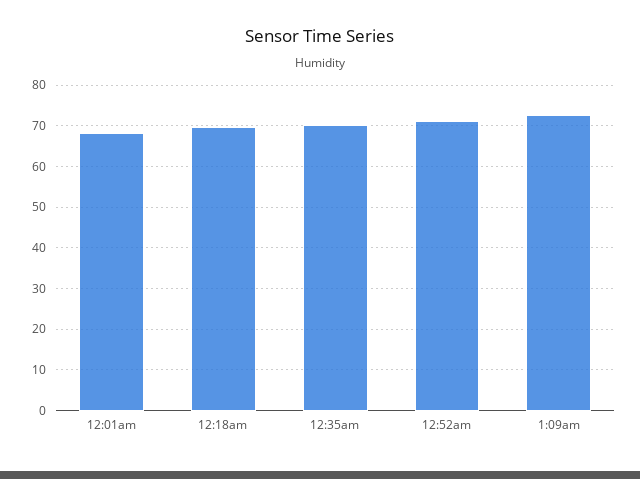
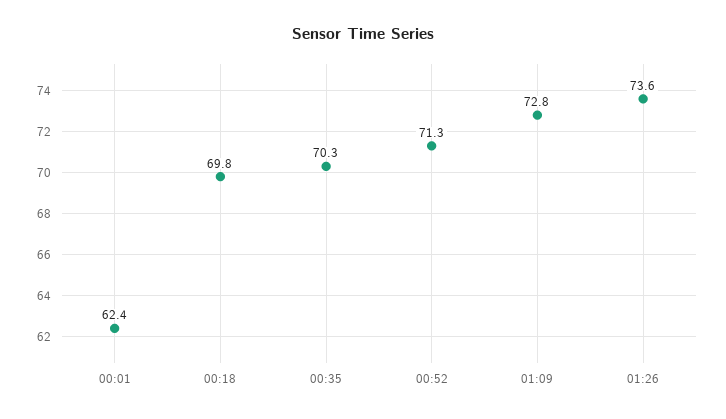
12:01am: 68 -> 62.4
01:26: none -> 73.6

